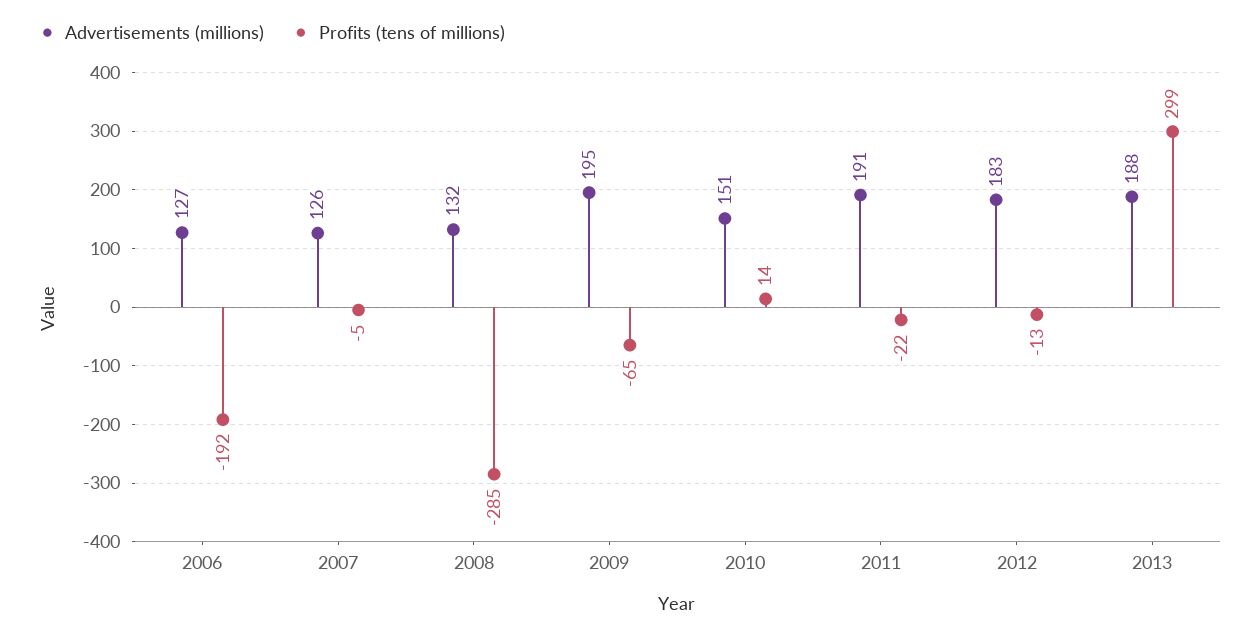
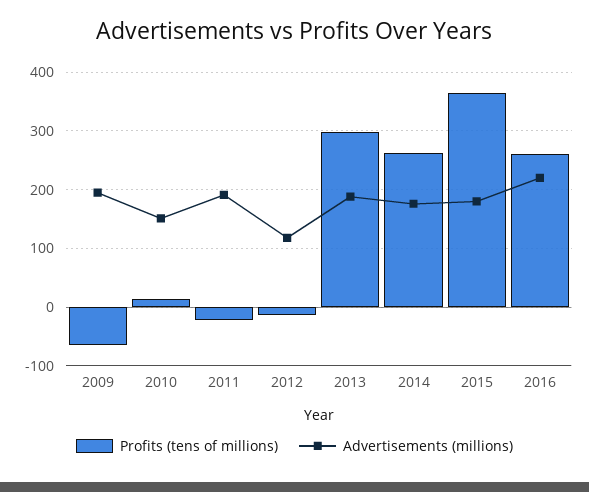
Advertisements (millions), 2006: 127 -> none
Profits (tens of millions), 2006: -192 -> none
Advertisements (millions), 2007: 126 -> none
Profits (tens of millions), 2007: -5 -> none
Advertisements (millions), 2008: 132 -> none
Profits (tens of millions), 2008: -285 -> none
Advertisements (millions), 2012: 183 -> 120
Profits (tens of millions), 2014: none -> 260
Advertisements (millions), 2014: none -> 180
Profits (tens of millions), 2015: none -> 360
Advertisements (millions), 2015: none -> 180
Profits (tens of millions), 2016: none -> 260
Advertisements (millions), 2016: none -> 220

